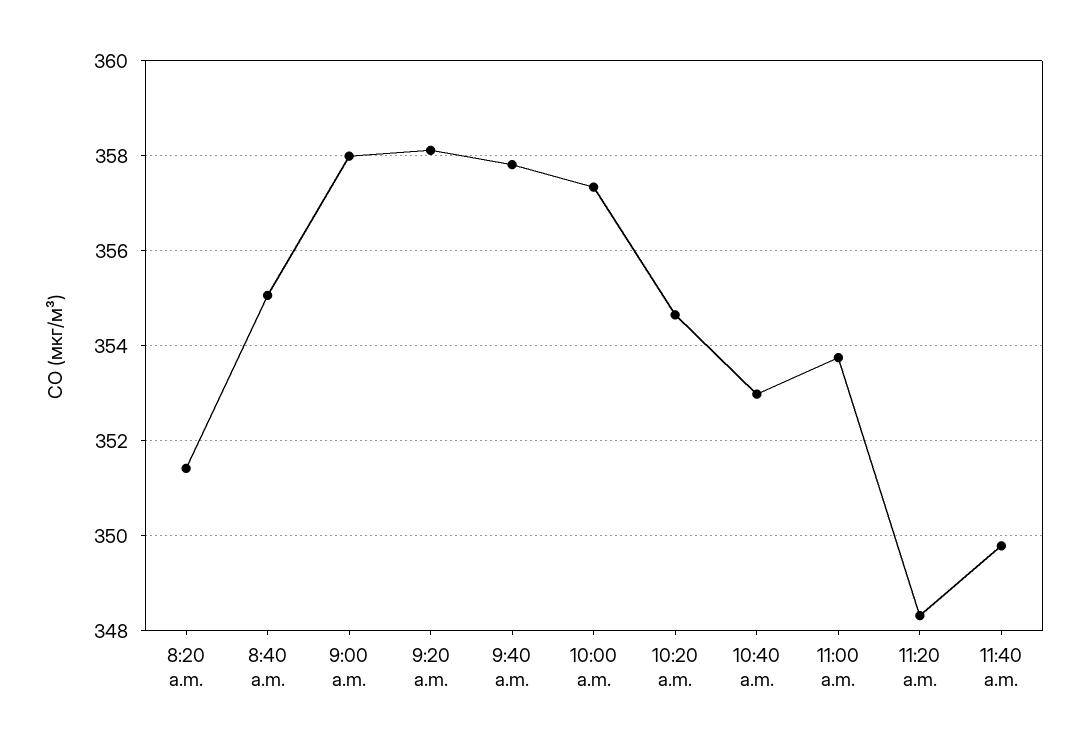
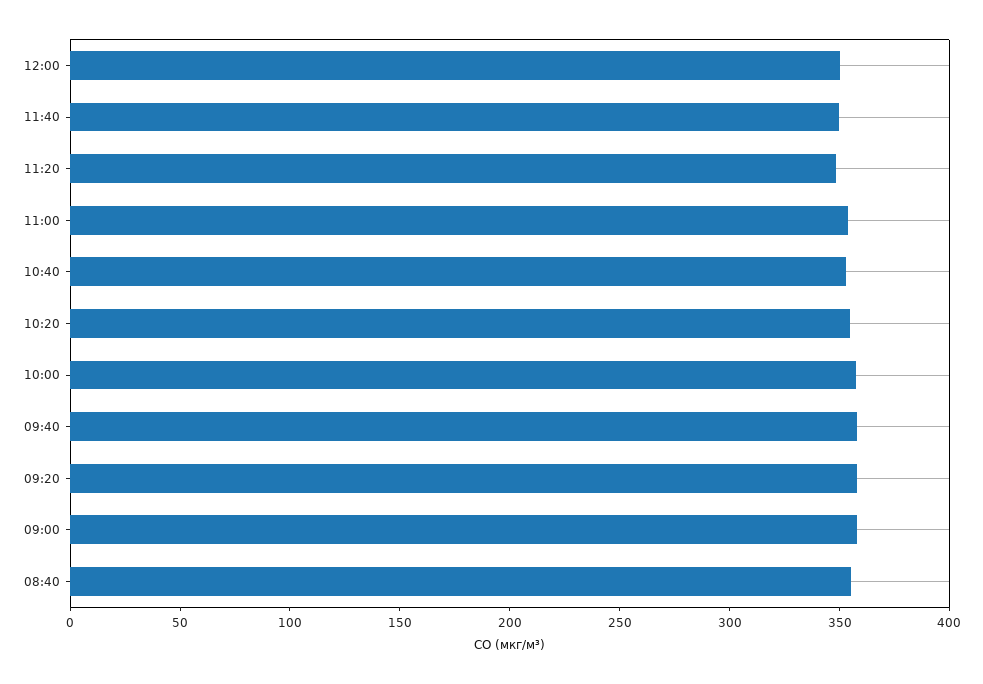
8:20 a.m.: 351.4 -> none
12:00: none -> 350

